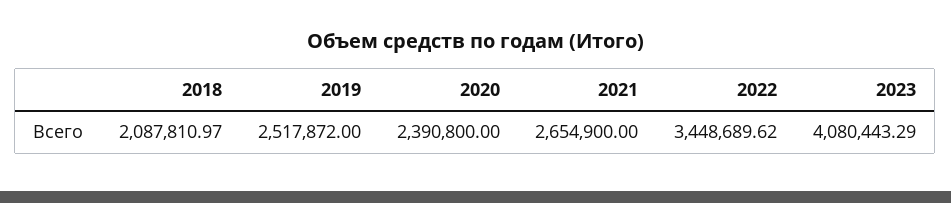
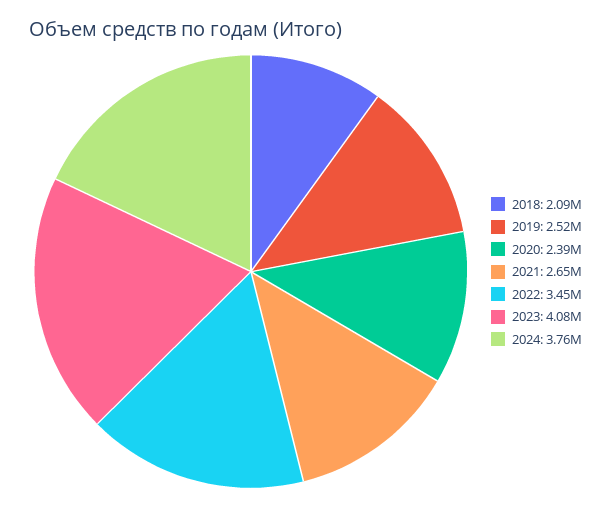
2024: none -> 3760000

